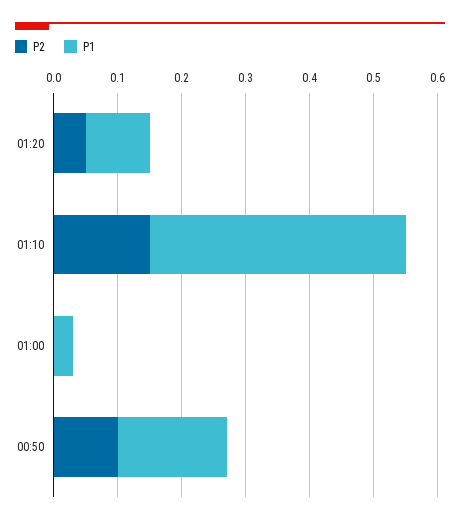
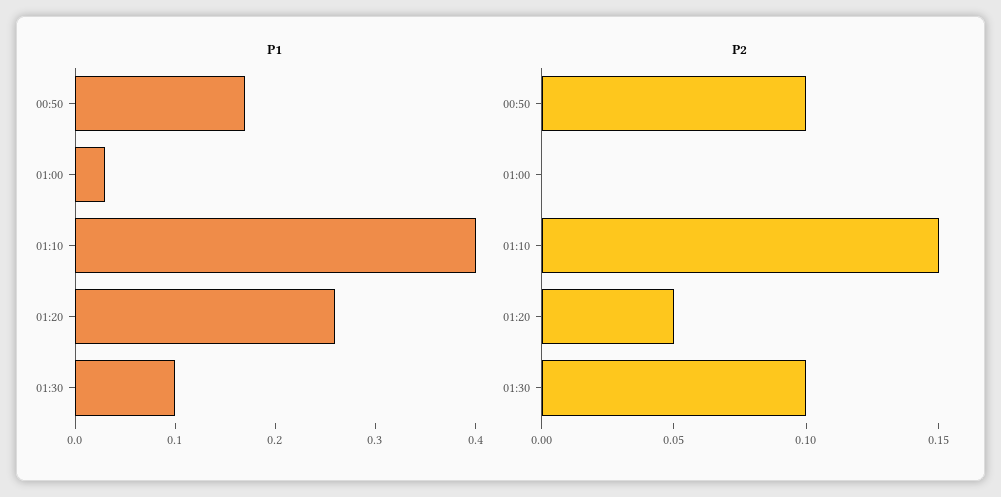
P1, 01:20: 0.1 -> 0.26
P1, 01:30: none -> 0.1
P2, 01:30: none -> 0.1

